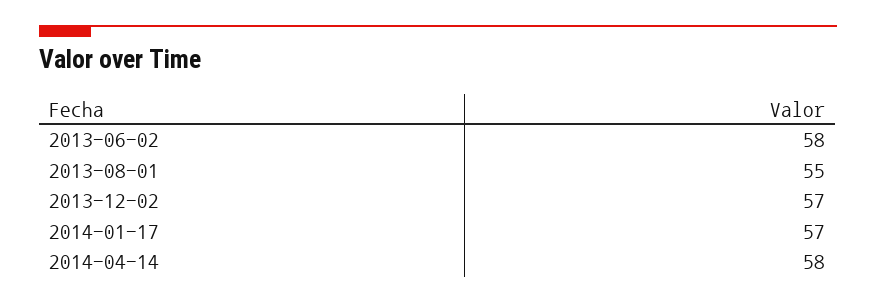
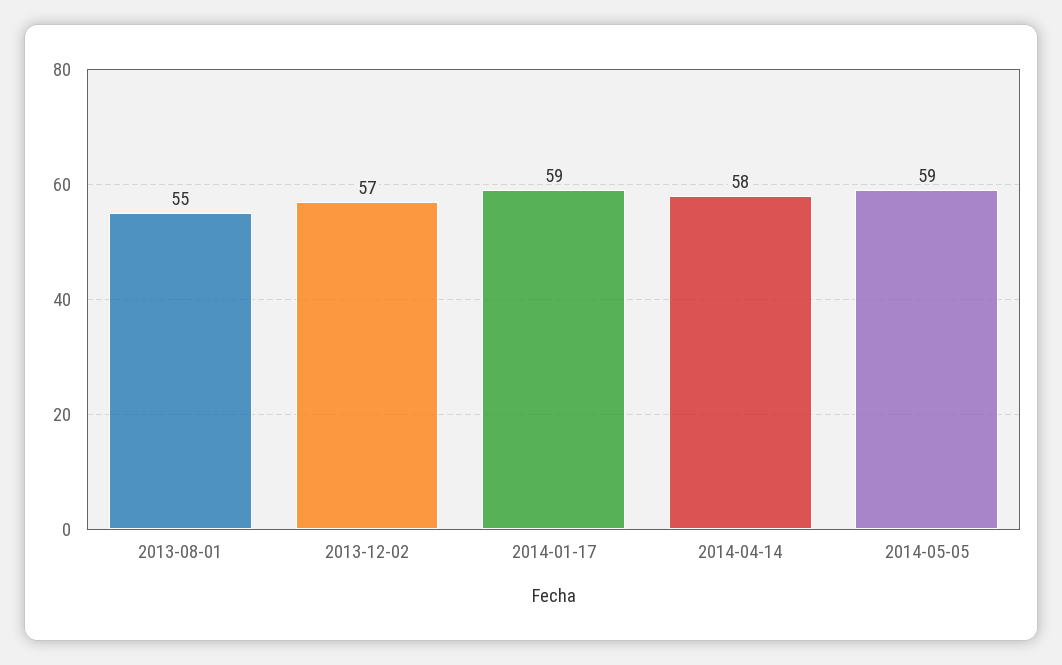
2013-06-02: 58 -> none
2014-01-17: 57 -> 59
2014-05-05: none -> 59

